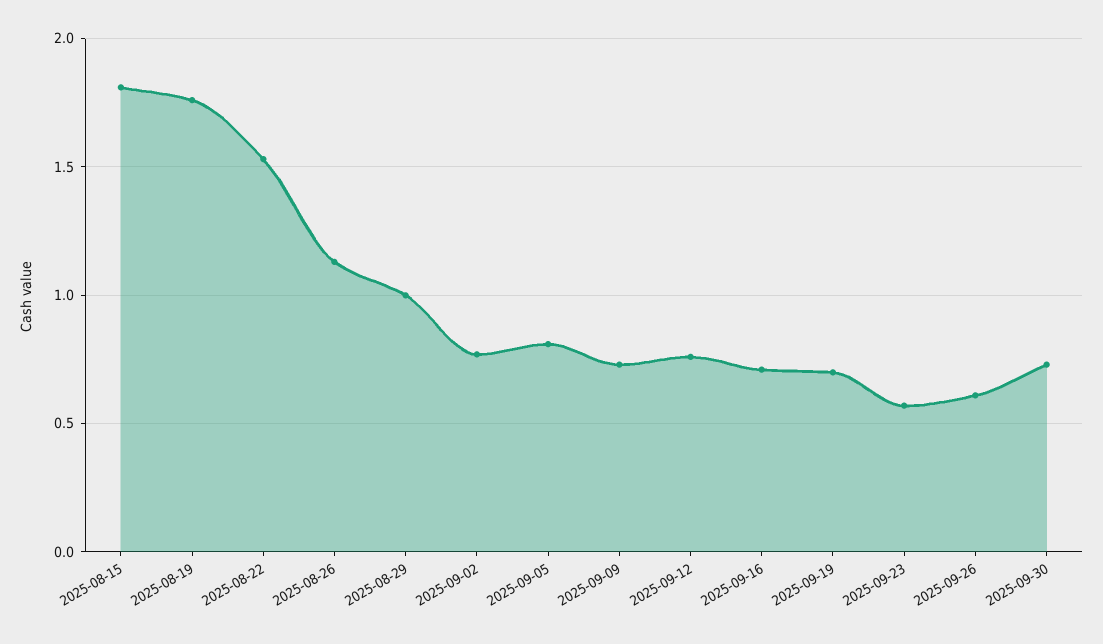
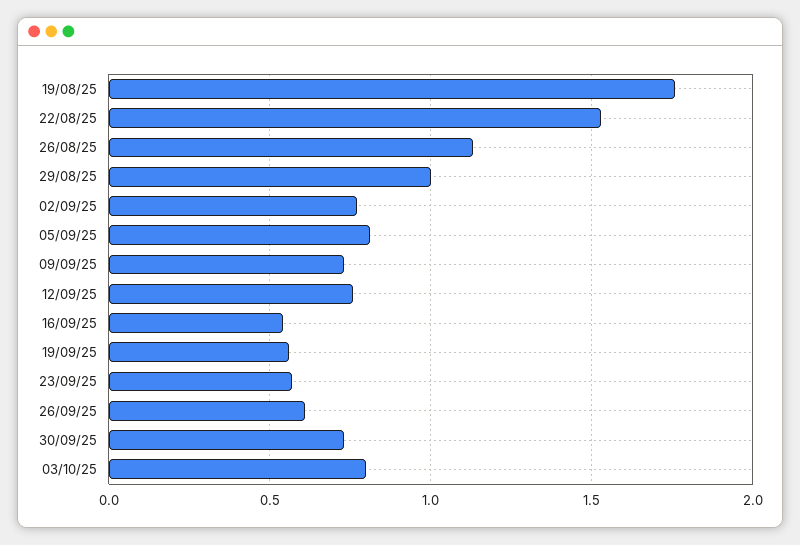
2025-08-15: 1.8 -> none
2025-09-16: 0.7 -> 0.55
2025-09-19: 0.7 -> 0.55
03/10/25: none -> 0.8

